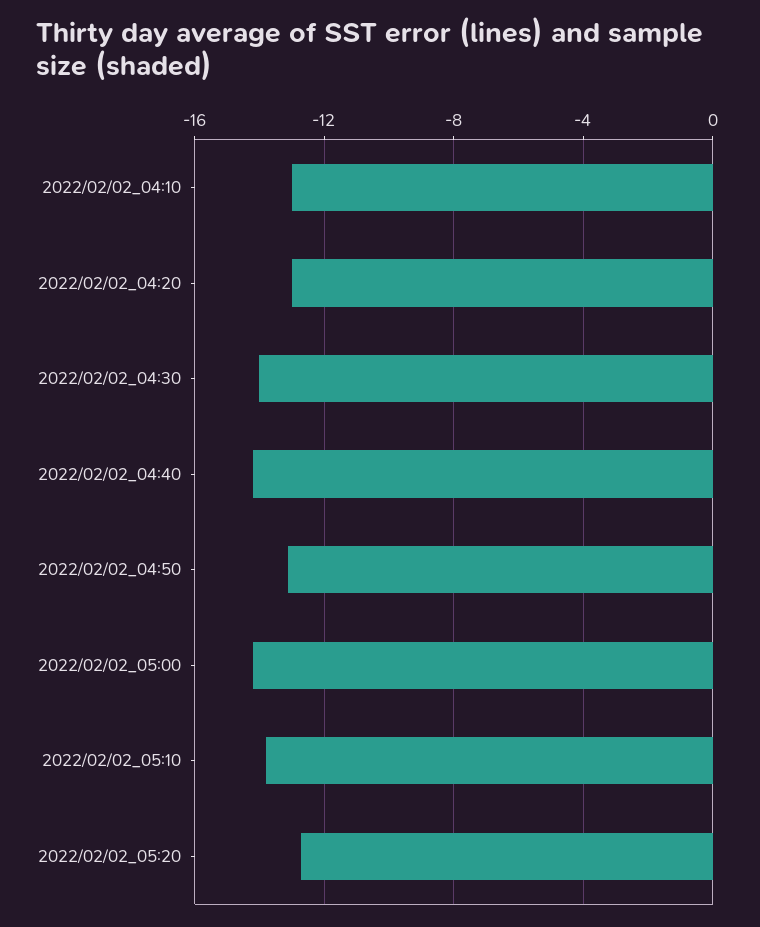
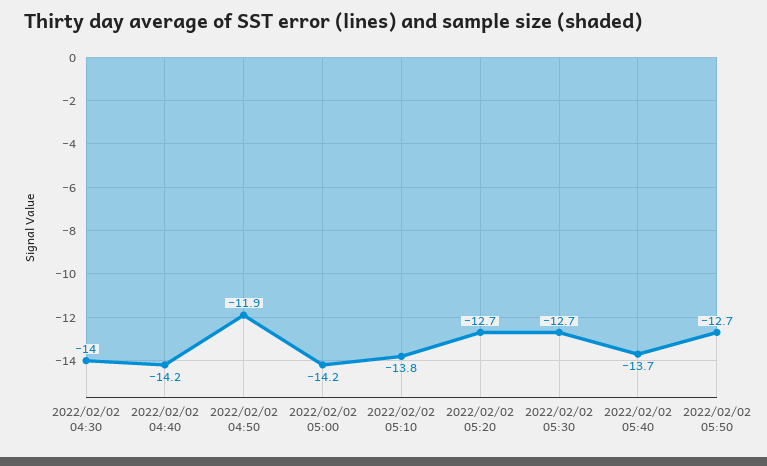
2022/02/02_04:10: -13 -> none
2022/02/02_04:20: -13 -> none
2022/02/02_04:50: -13 -> -11.9
2022/02/02 05:30: none -> -12.7
2022/02/02 05:40: none -> -13.7
2022/02/02 05:50: none -> -12.7

